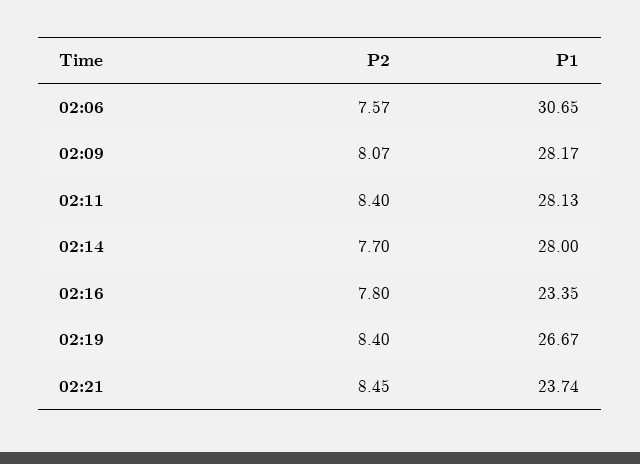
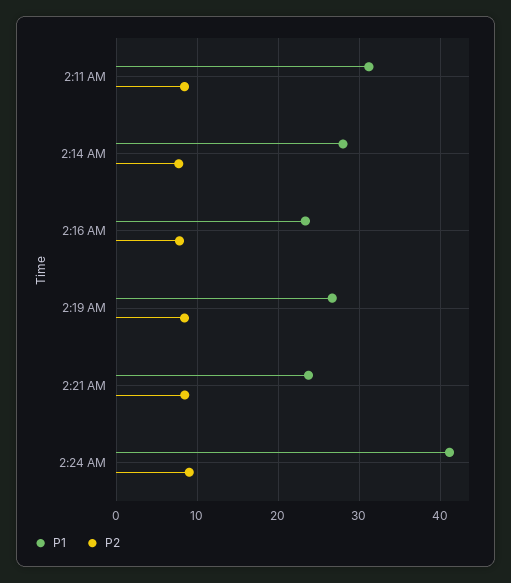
P2, 02:06: 7.57 -> none
P1, 02:06: 30.65 -> none
P2, 02:09: 8.07 -> none
P1, 02:09: 28.17 -> none
P1, 02:11: 28.13 -> 31
P1, 2:24 AM: none -> 41
P2, 2:24 AM: none -> 9

